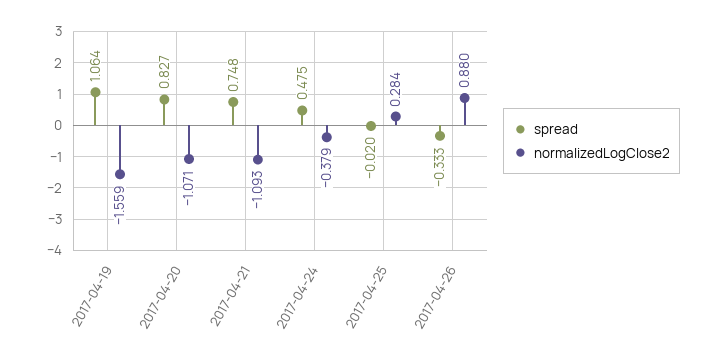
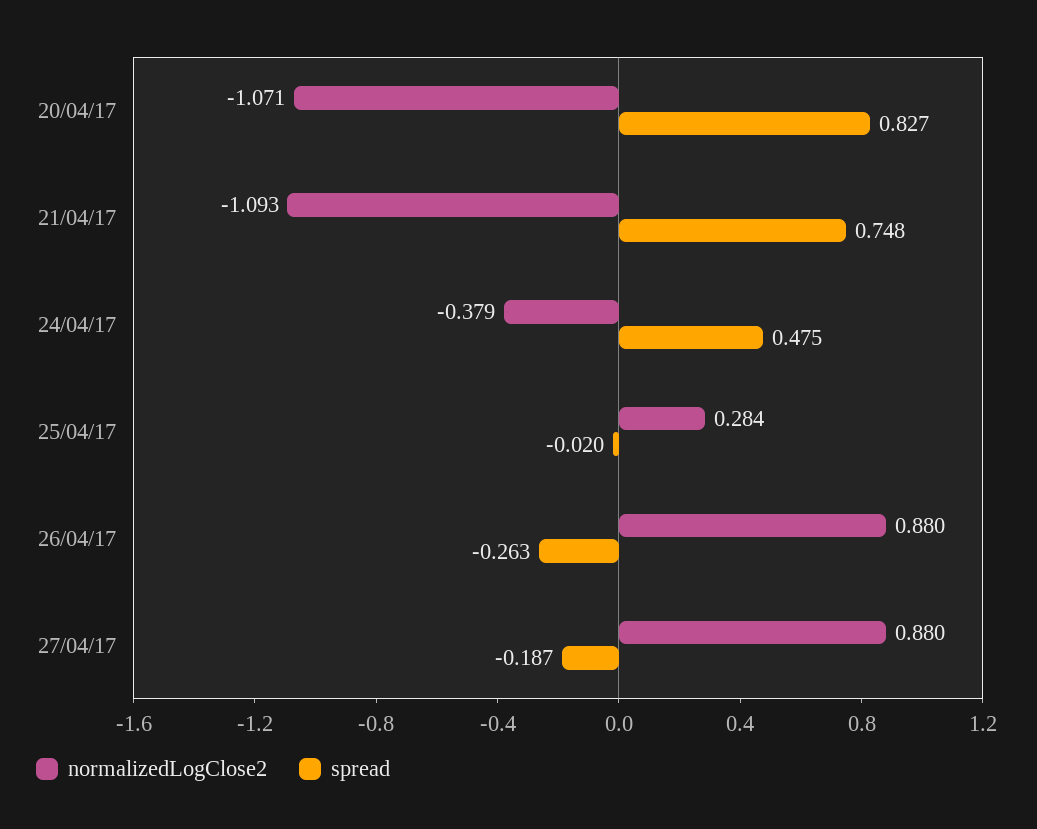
spread, 2017-04-19: 1.064 -> none
normalizedLogClose2, 2017-04-19: -1.559 -> none
spread, 2017-04-26: -0.333 -> -0.263
normalizedLogClose2, 27/04/17: none -> 0.88
spread, 27/04/17: none -> -0.187

